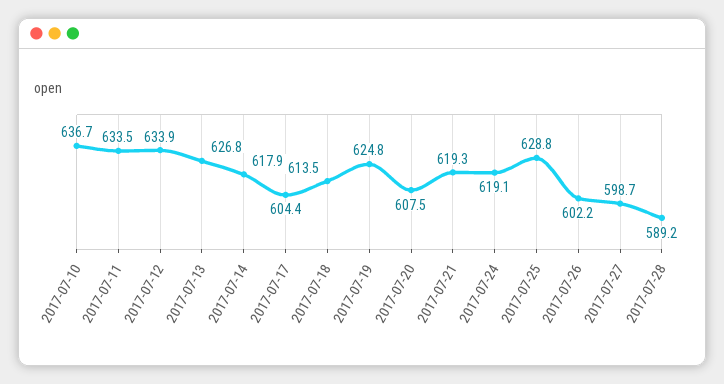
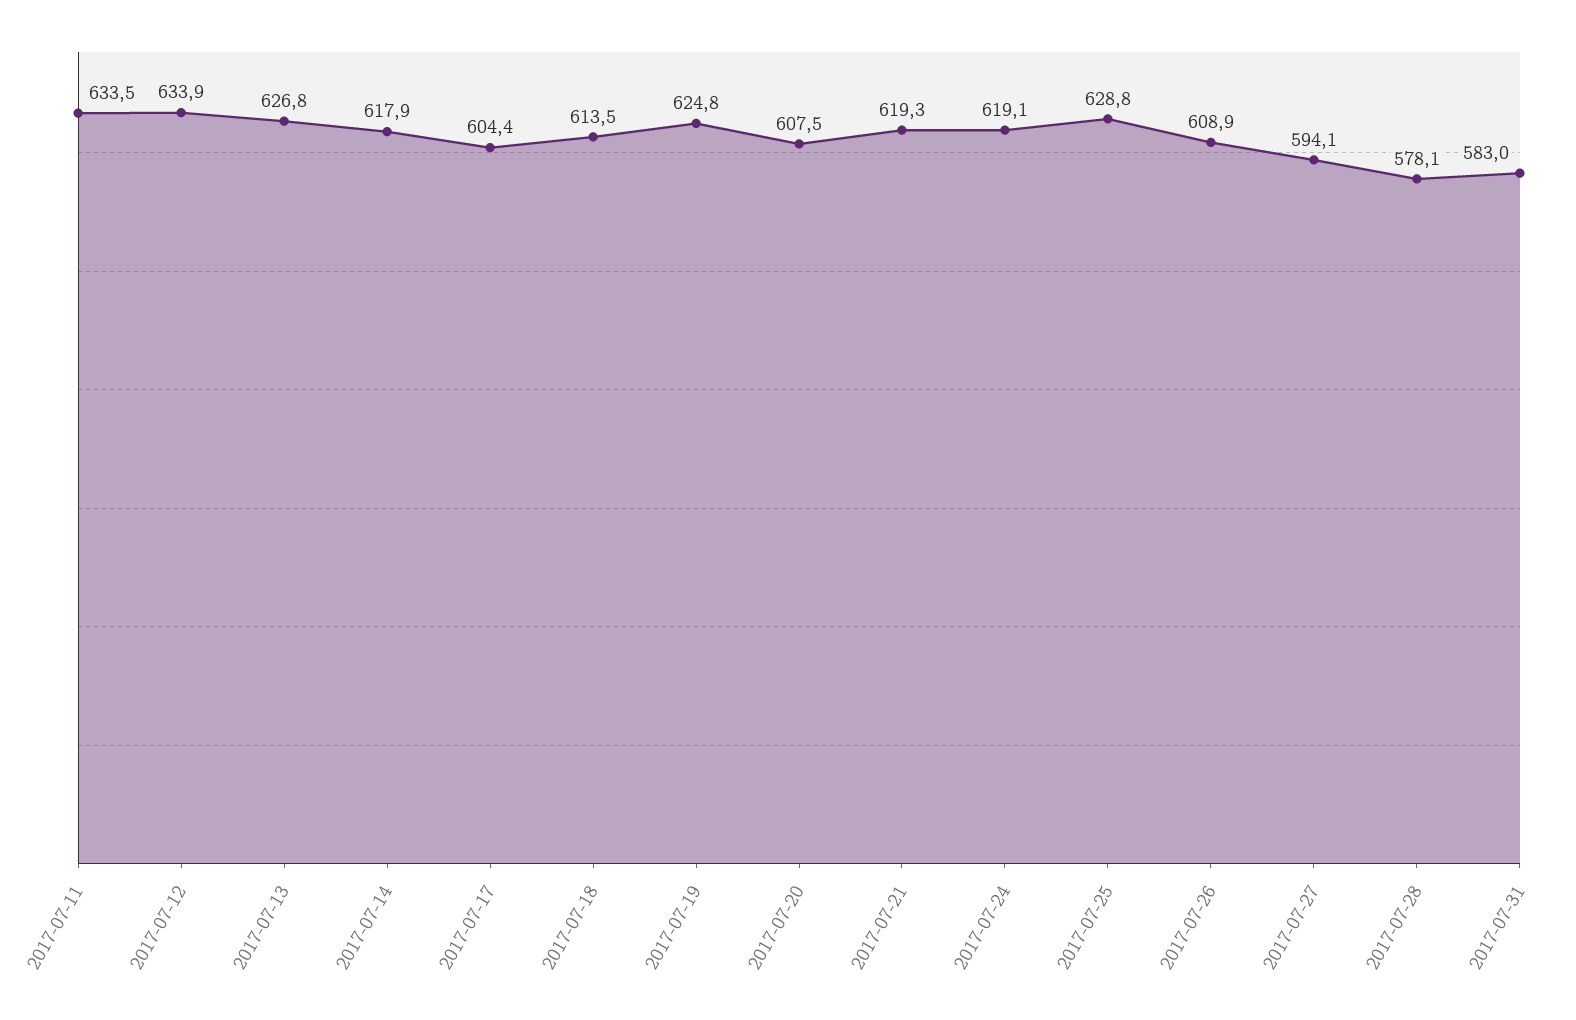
2017-07-10: 636.7 -> none
2017-07-26: 602.2 -> 608.9
2017-07-27: 598.7 -> 594.1
2017-07-28: 589.2 -> 578.1
2017-07-31: none -> 583

